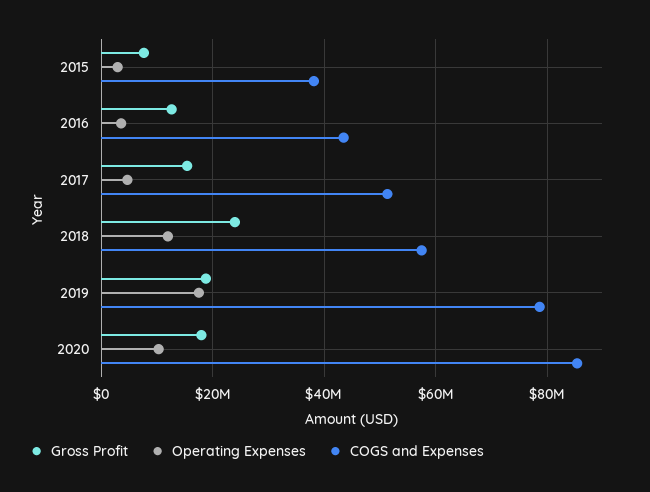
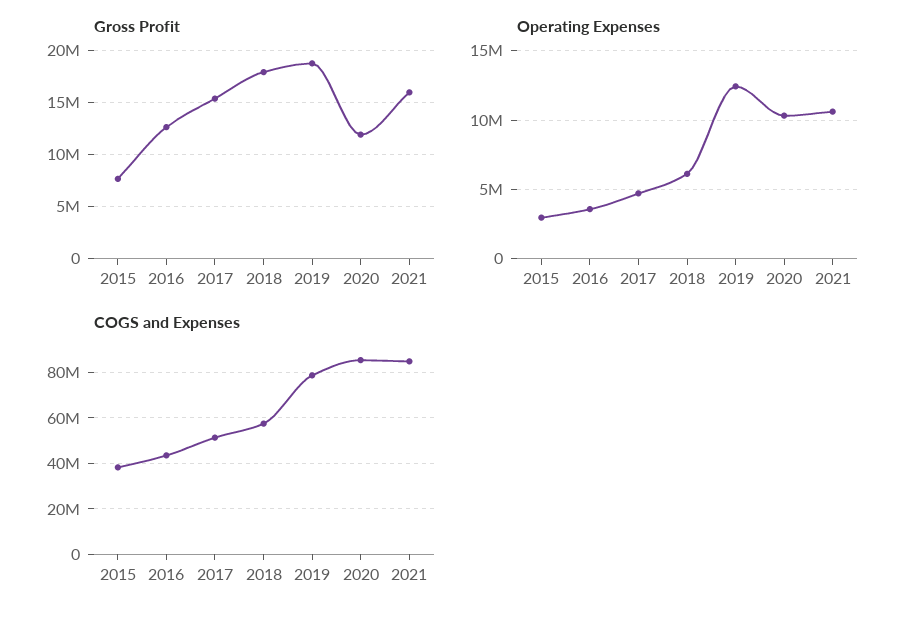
Gross Profit, 2018: 24000000 -> 18000000
Operating Expenses, 2018: 12000000 -> 6000000
Operating Expenses, 2019: 18000000 -> 12500000
Gross Profit, 2020: 18000000 -> 12000000
Gross Profit, 2021: none -> 16000000
Operating Expenses, 2021: none -> 10500000
COGS and Expenses, 2021: none -> 85000000

